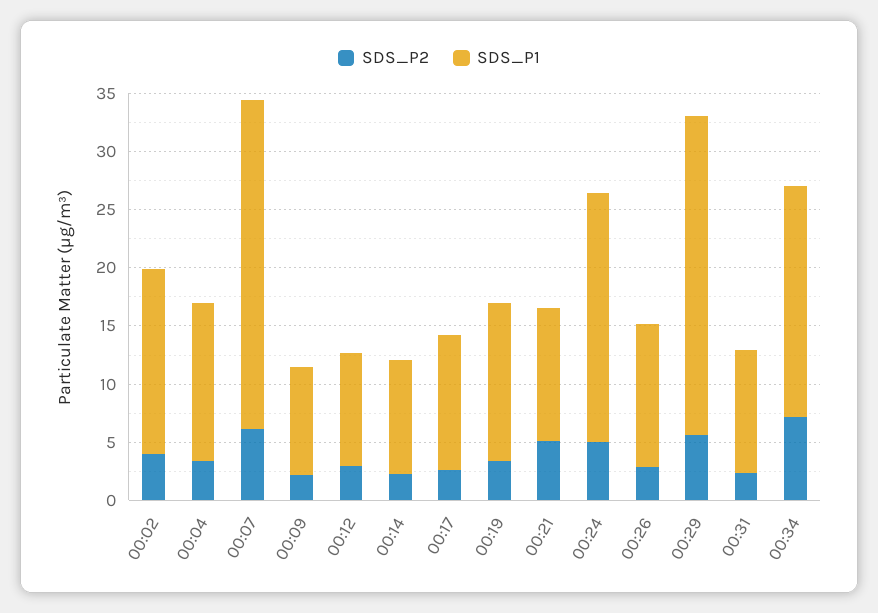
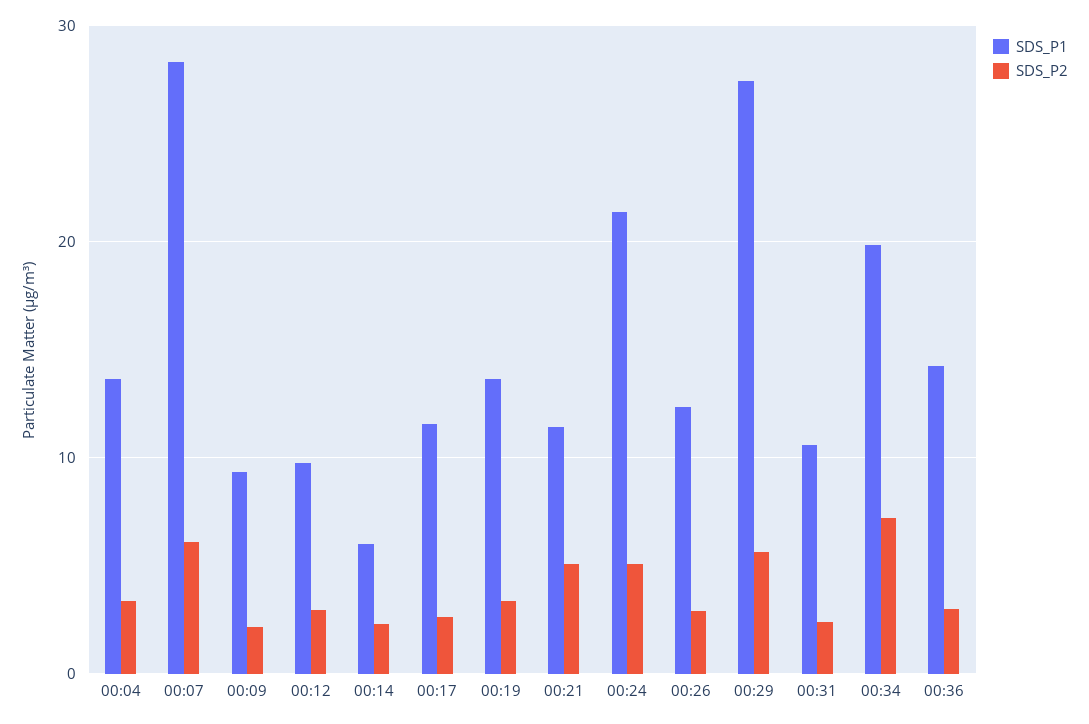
SDS_P2, 00:02: 4 -> none
SDS_P1, 00:02: 16 -> none
SDS_P1, 00:14: 10 -> 6
SDS_P1, 00:36: none -> 14
SDS_P2, 00:36: none -> 3

